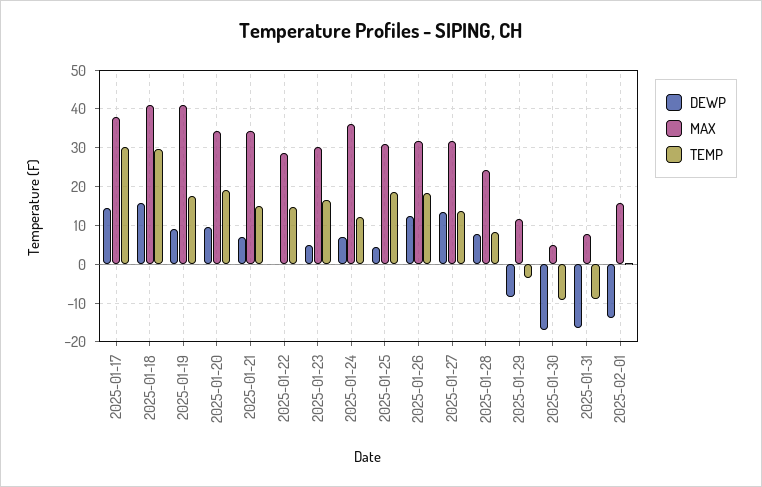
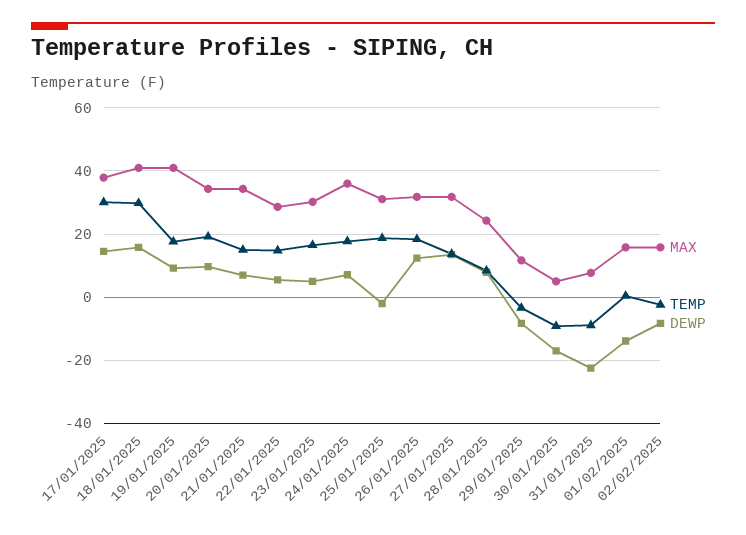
DEWP, 2025-01-22: 0 -> 6
TEMP, 2025-01-24: 12 -> 18
DEWP, 2025-01-25: 4 -> -2
DEWP, 2025-01-31: -16 -> -22
MAX, 02/02/2025: none -> 16
TEMP, 02/02/2025: none -> -2
DEWP, 02/02/2025: none -> -8

